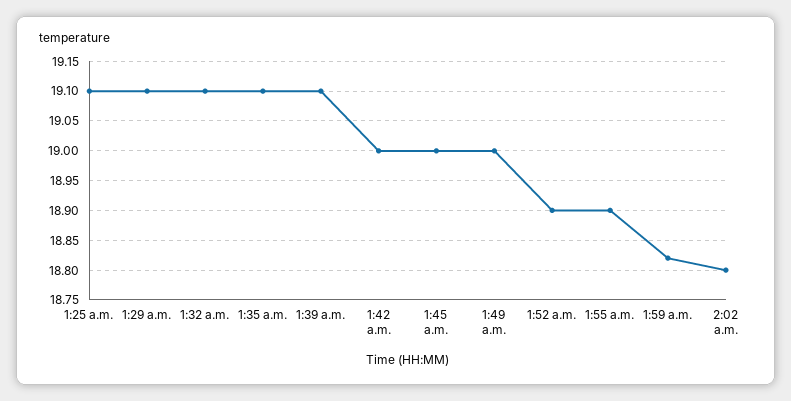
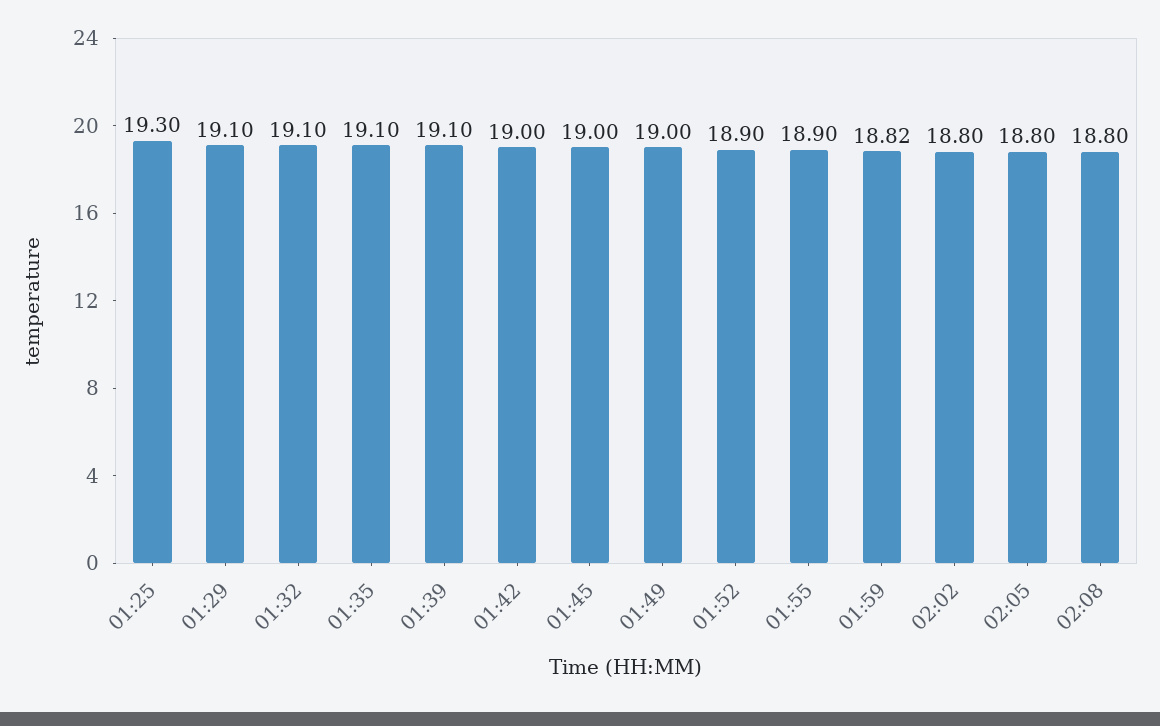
1:25 a.m.: 19.1 -> 19.3
02:05: none -> 18.8
02:08: none -> 18.8

